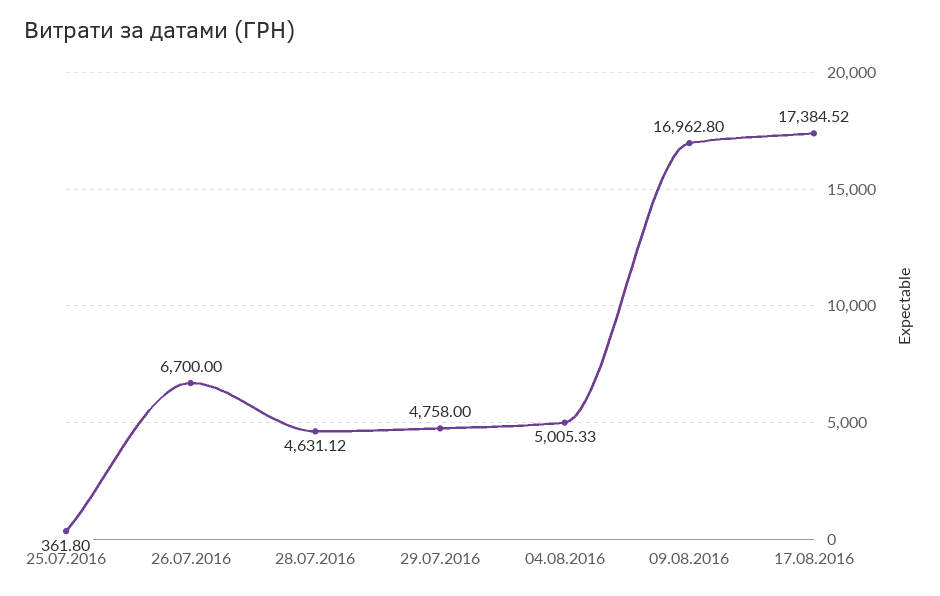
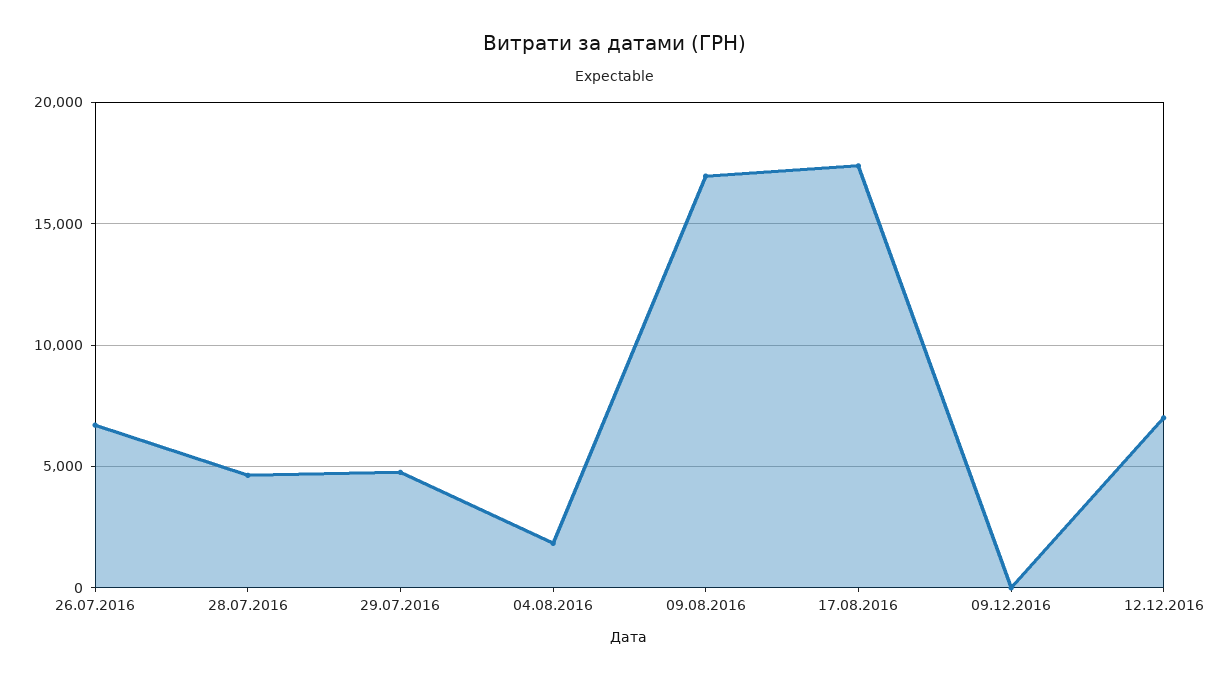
25.07.2016: 361.8 -> none
04.08.2016: 5005.33 -> 2000
09.12.2016: none -> 0
12.12.2016: none -> 7000

